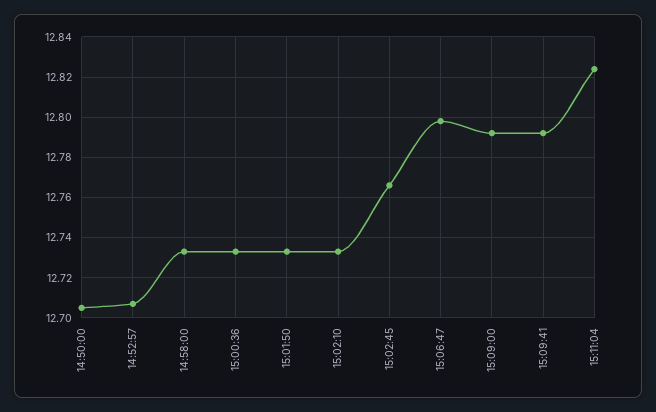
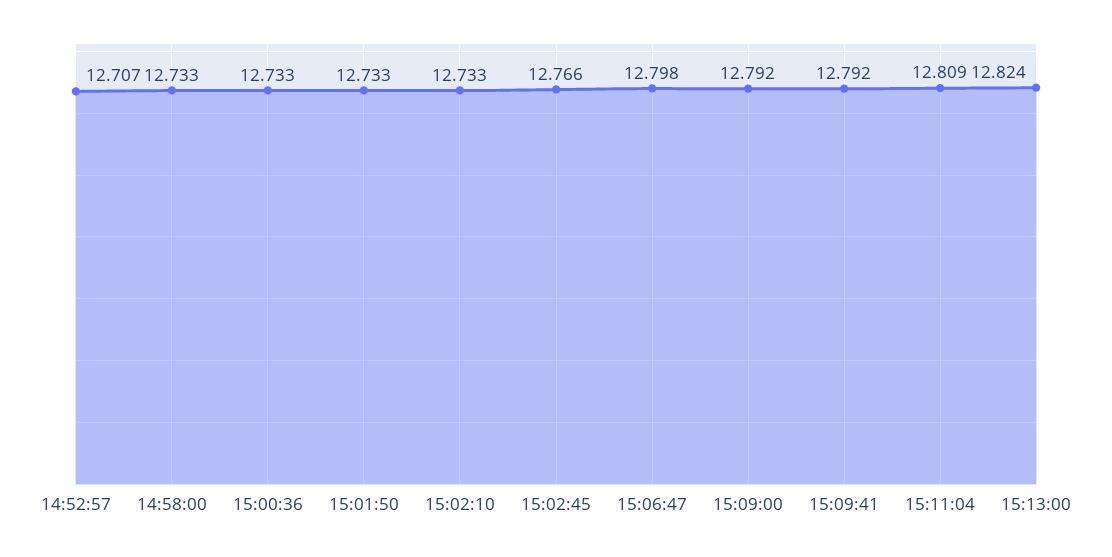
14:50:00: 12.705 -> none
15:11:04: 12.825 -> 12.809
15:13:00: none -> 12.824

